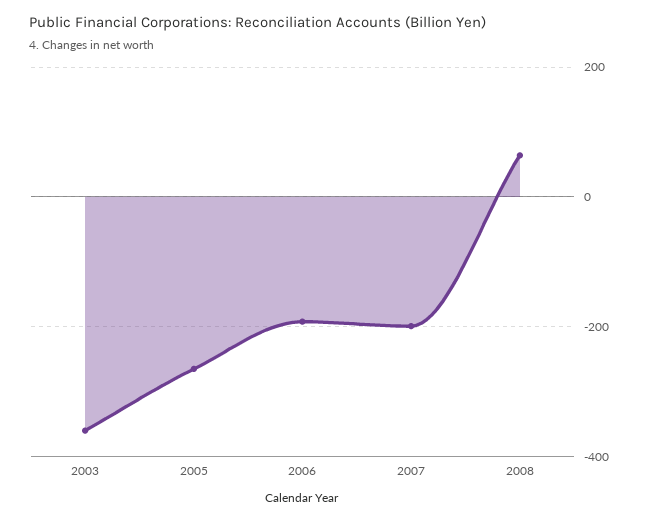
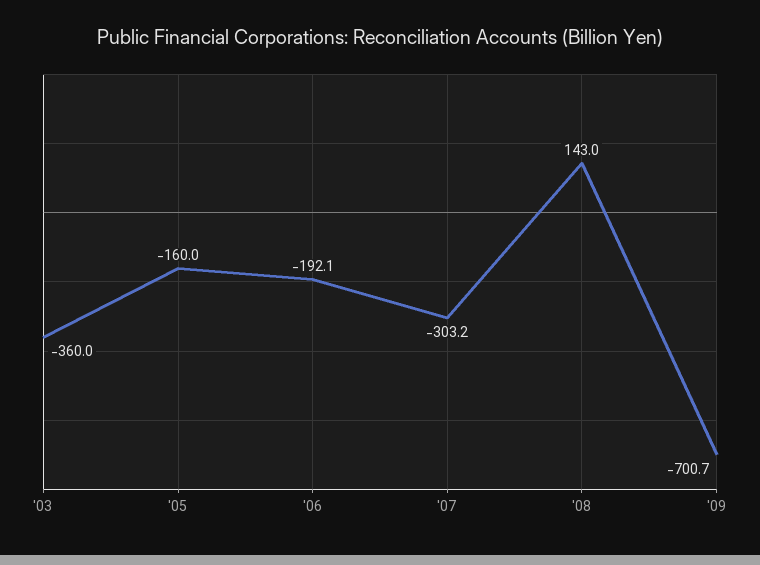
2005: -260 -> -160
2007: -200 -> -303.2
2008: 60 -> 143
'09: none -> -700.7

